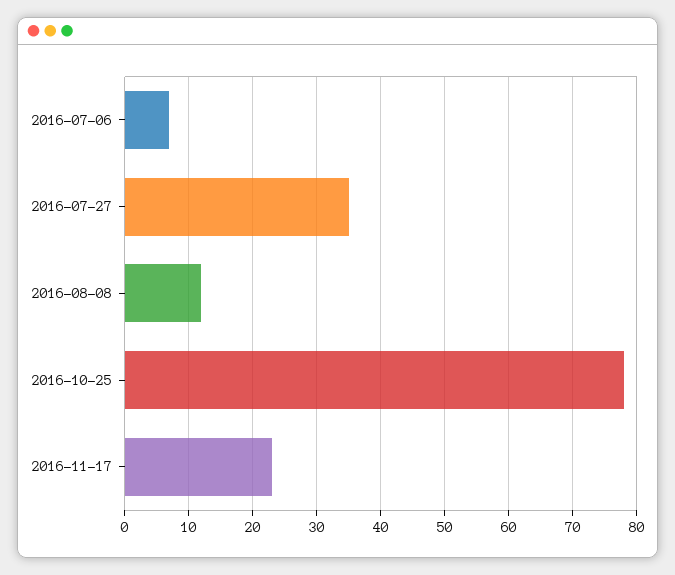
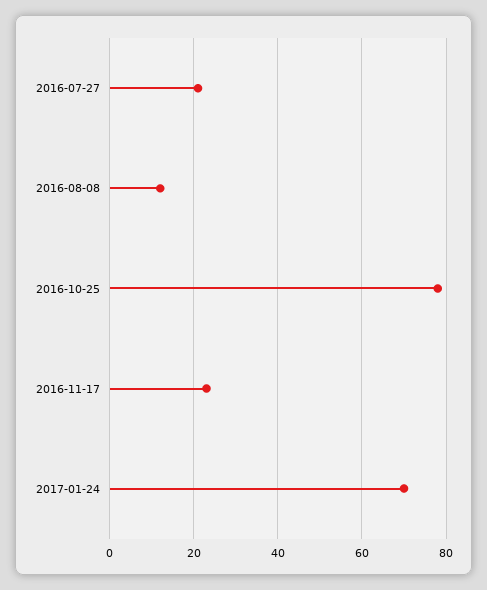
2016-07-06: 7 -> none
2016-07-27: 35 -> 20
2017-01-24: none -> 70

